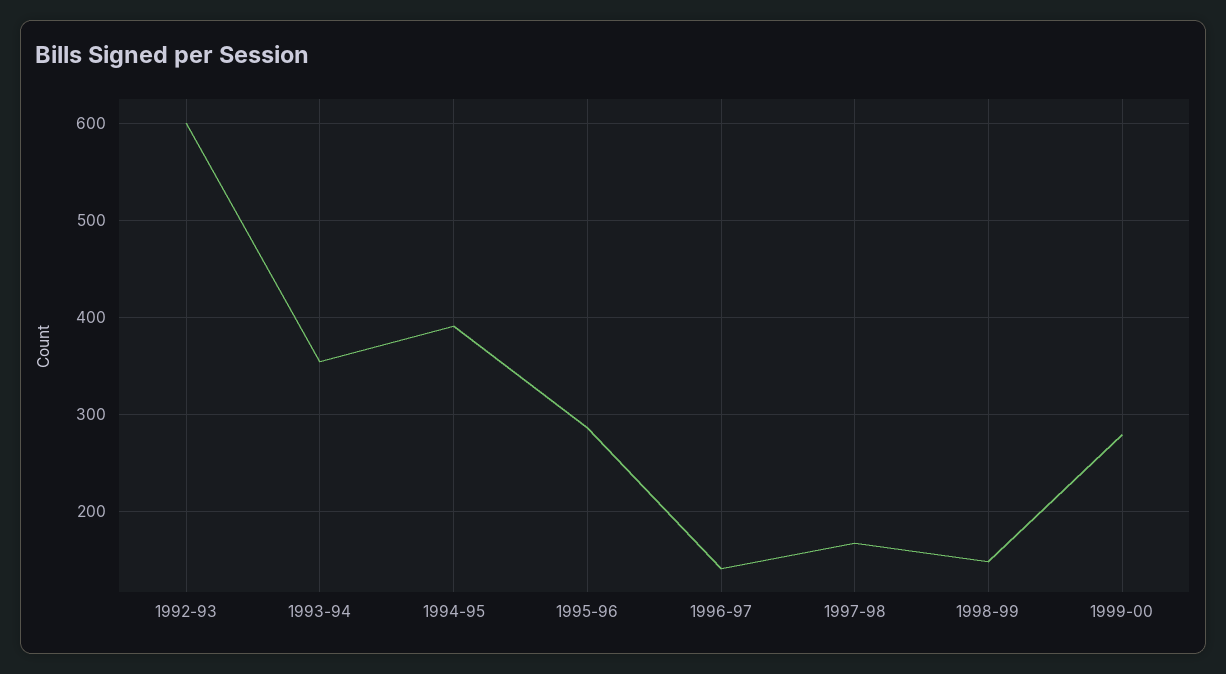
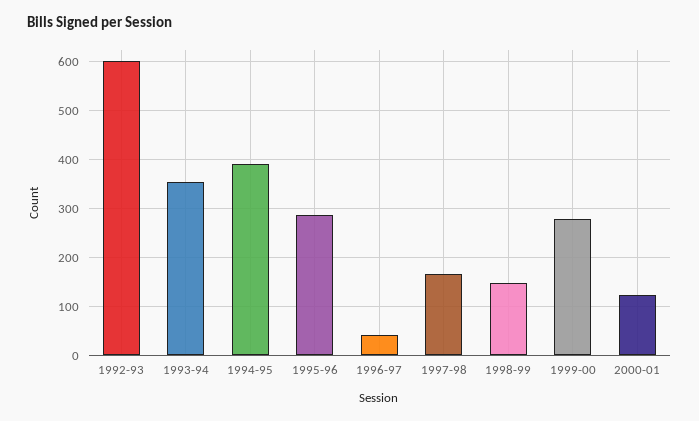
1996-97: 140 -> 40
2000-01: none -> 120

